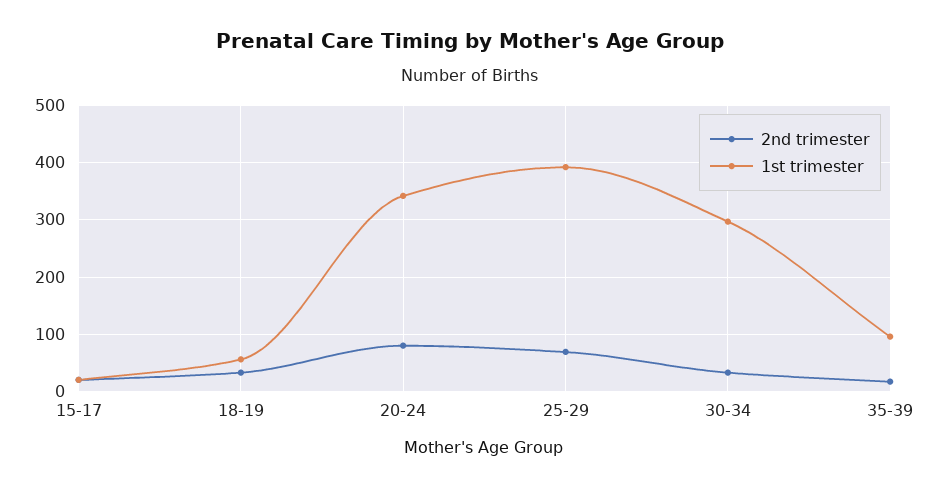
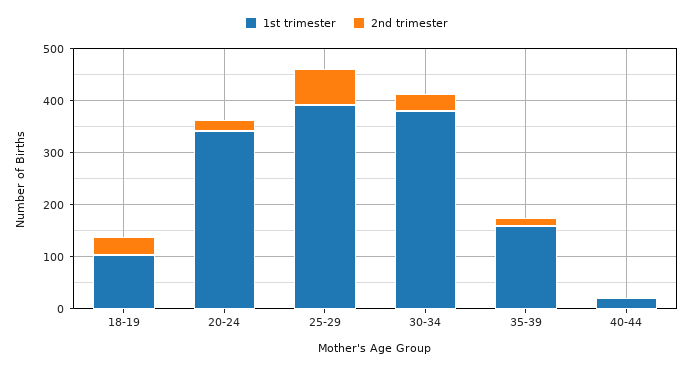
2nd trimester, 15-17: 20 -> none
1st trimester, 15-17: 20 -> none
1st trimester, 18-19: 60 -> 100
2nd trimester, 20-24: 80 -> 20
1st trimester, 30-34: 300 -> 380
1st trimester, 35-39: 100 -> 160
1st trimester, 40-44: none -> 20
2nd trimester, 40-44: none -> 0

